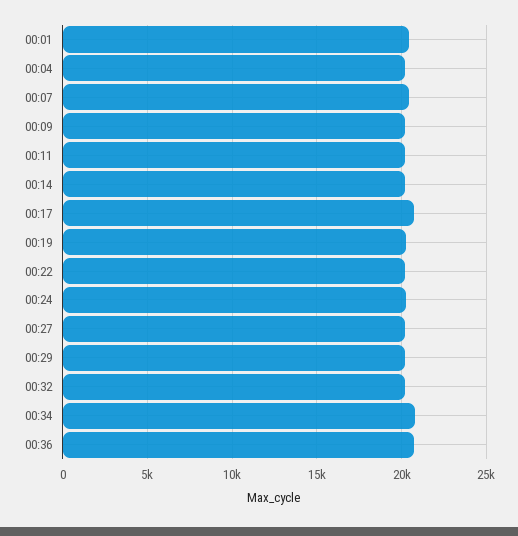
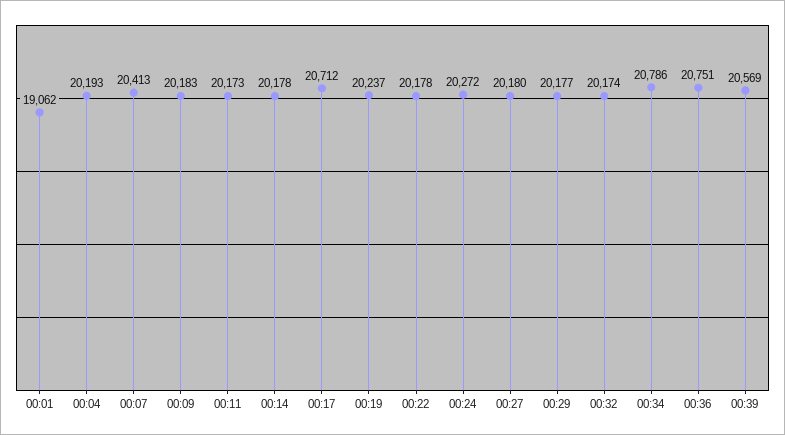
00:01: 20500 -> 19062
00:39: none -> 20569

